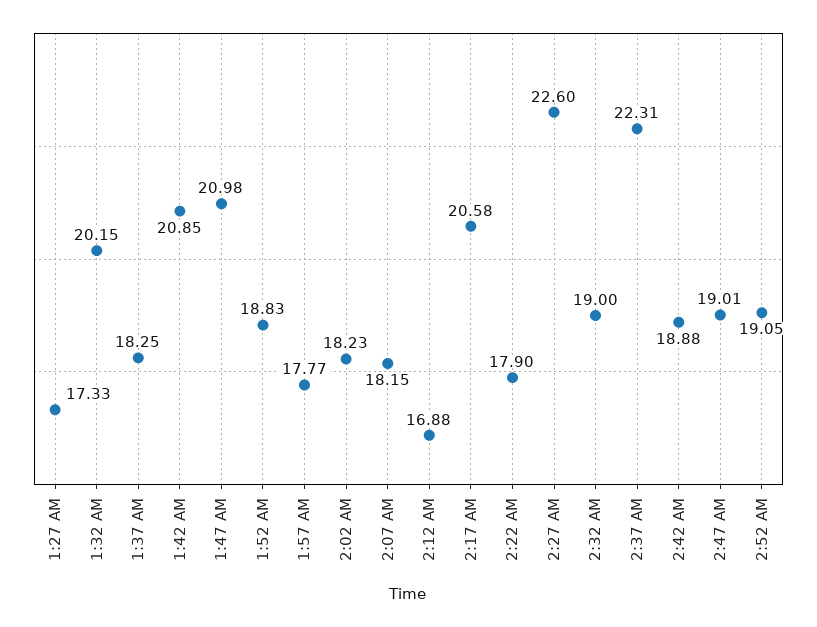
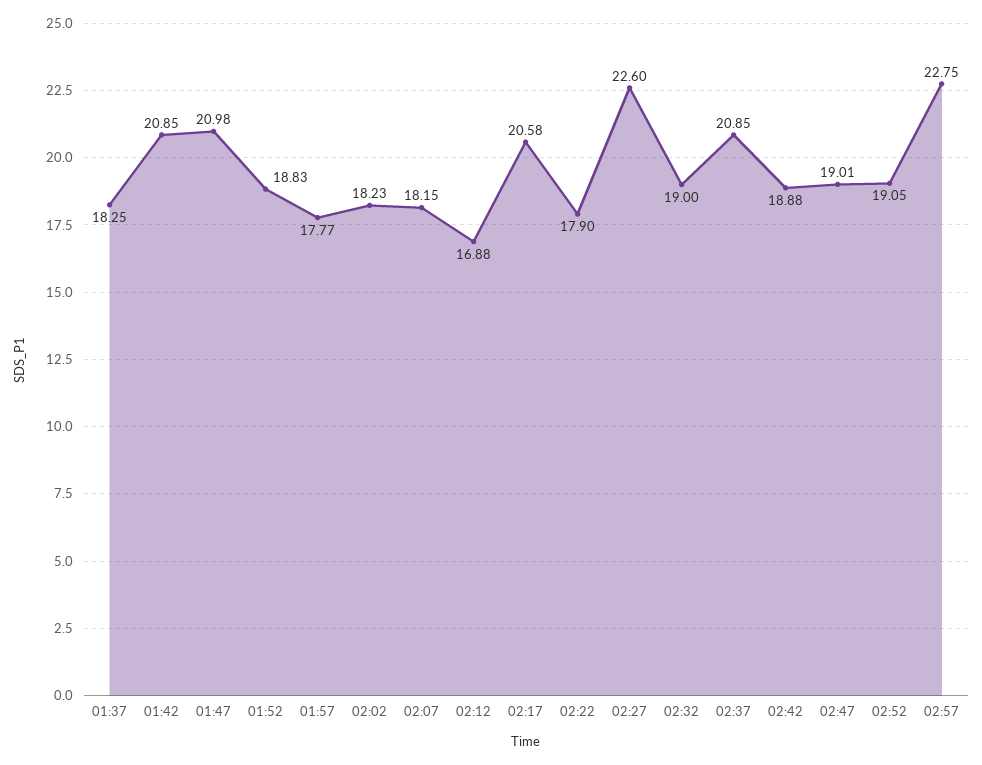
1:27 AM: 17.33 -> none
1:32 AM: 20.15 -> none
2:37 AM: 22.31 -> 20.85
02:57: none -> 22.75

